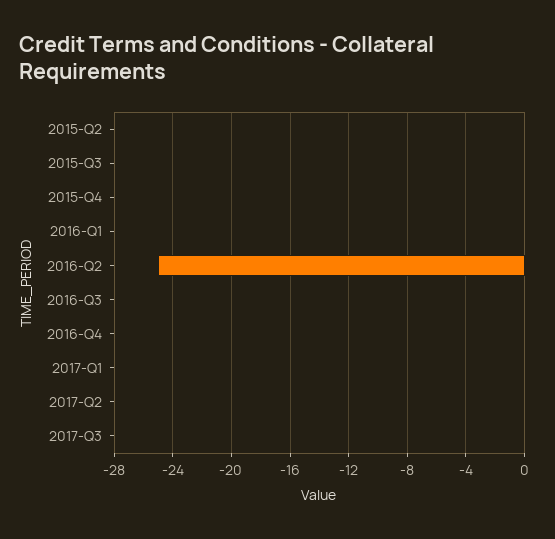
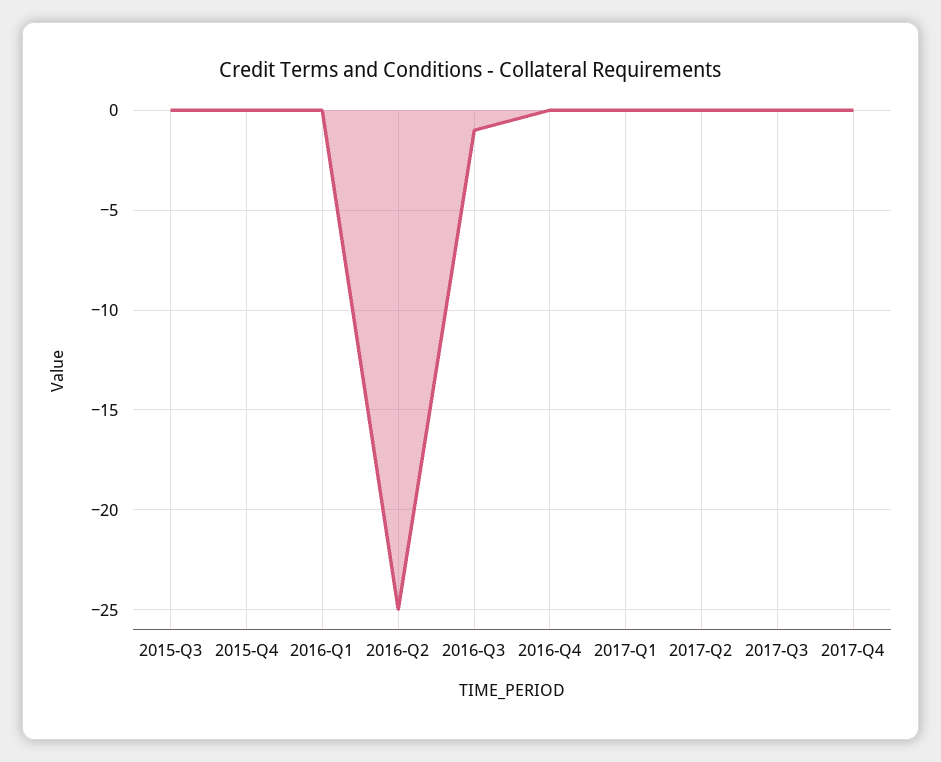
2015-Q2: 0 -> none
2016-Q3: 0 -> -1
2017-Q4: none -> 0

